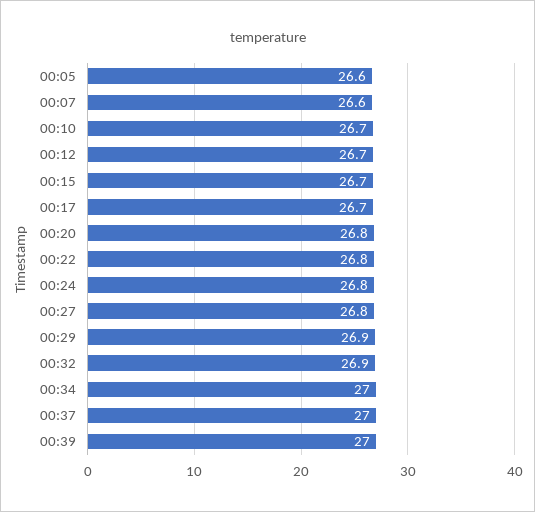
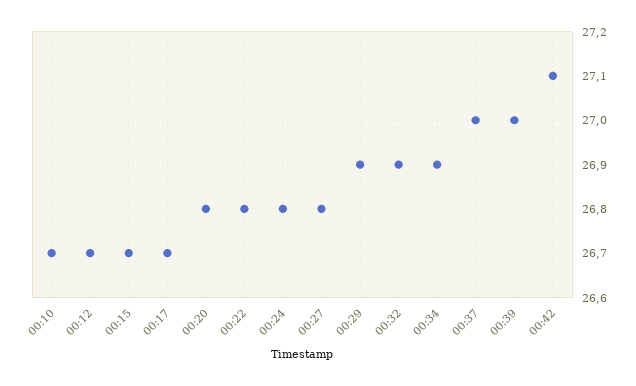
00:05: 26.6 -> none
00:07: 26.6 -> none
00:34: 27 -> 26.9
00:42: none -> 27.1

